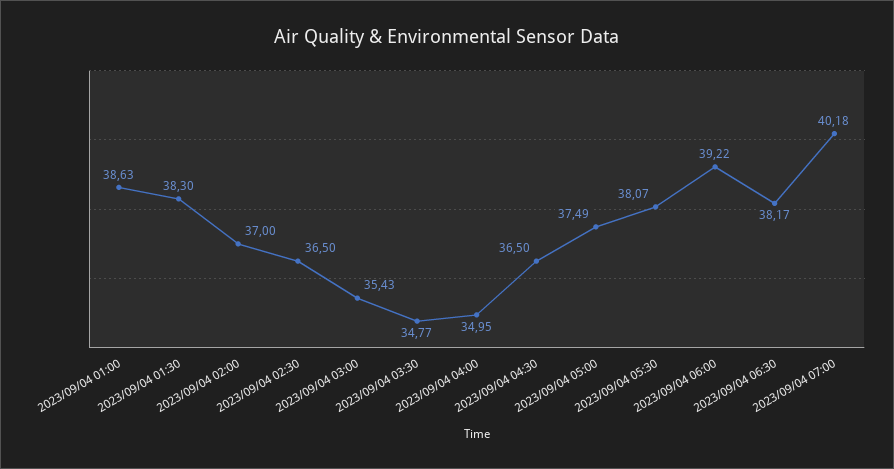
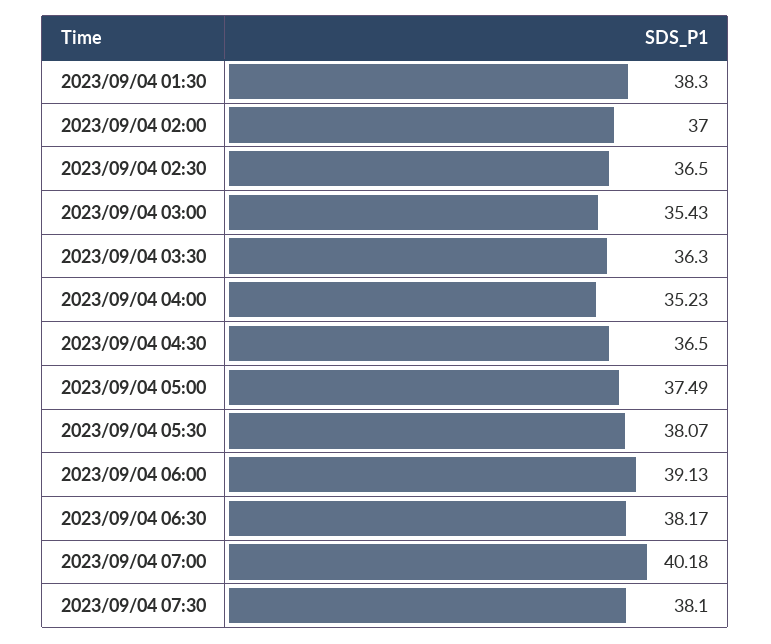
2023/09/04 01:00: 38.63 -> none
2023/09/04 03:30: 34.77 -> 36.3
2023/09/04 04:00: 34.95 -> 35.23
2023/09/04 06:00: 39.22 -> 39.13
2023/09/04 07:30: none -> 38.1

